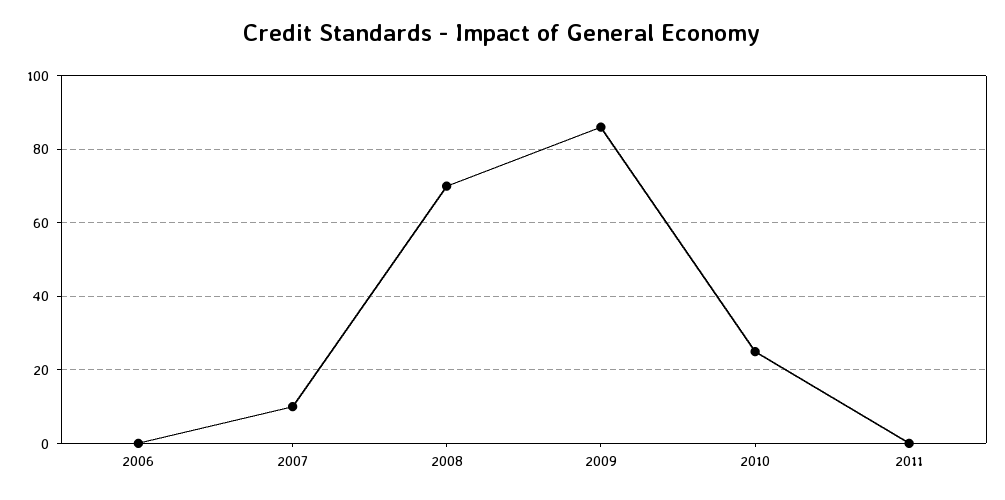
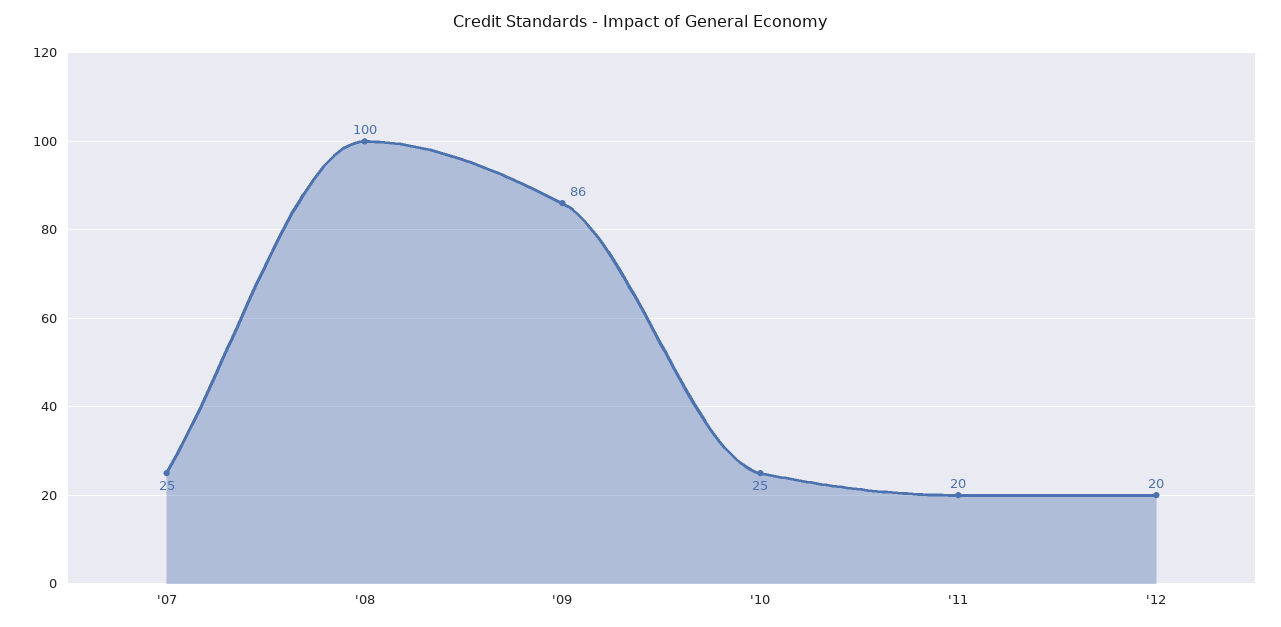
2006: 0 -> none
2007: 10 -> 25
2008: 70 -> 100
2011: 0 -> 20
'12: none -> 20

